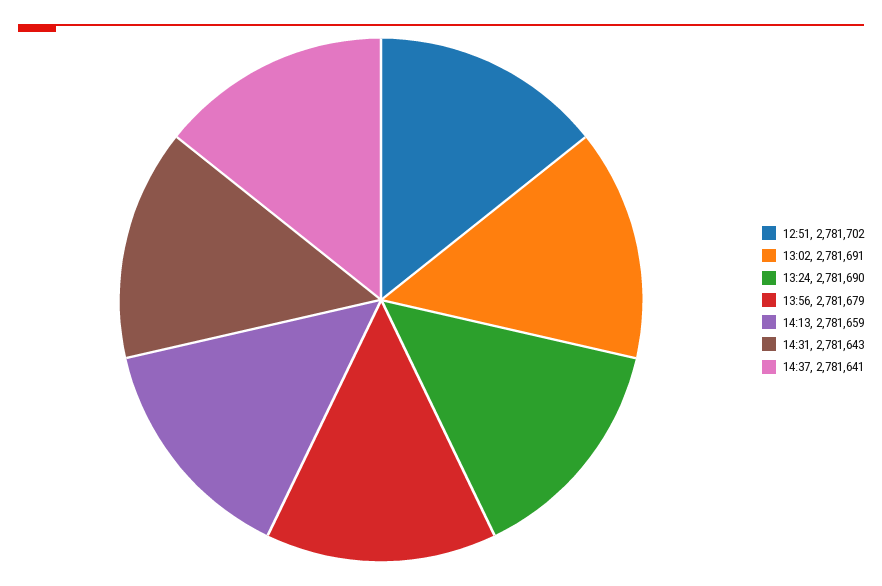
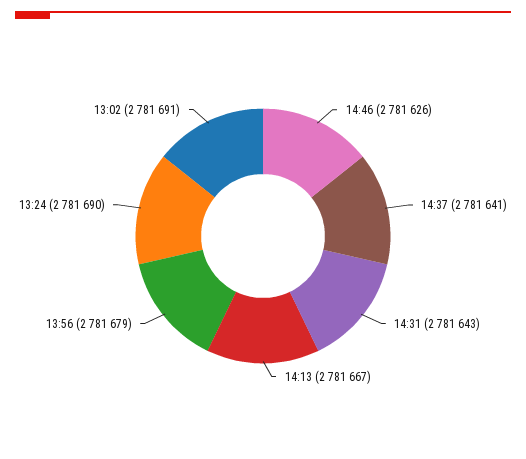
12:51: 2781702 -> none
14:13: 2781659 -> 2781667
14:46: none -> 2781626

